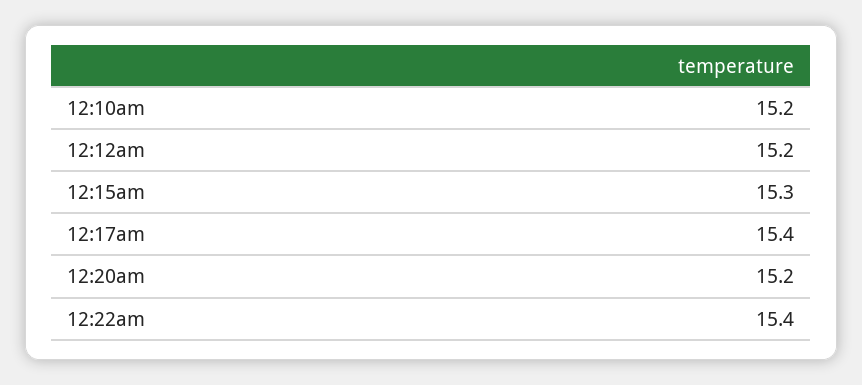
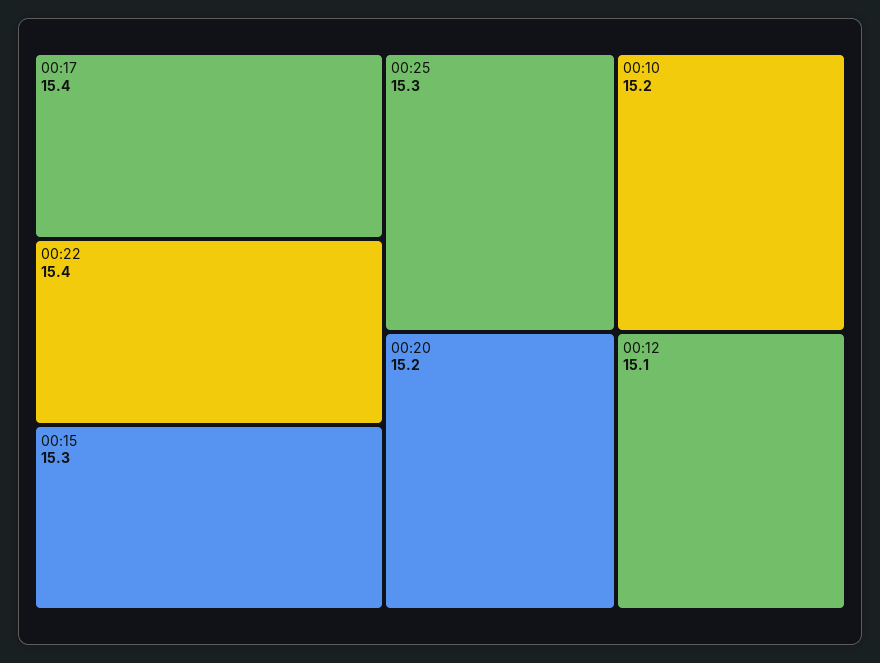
12:12am: 15.2 -> 15.1
00:25: none -> 15.3

